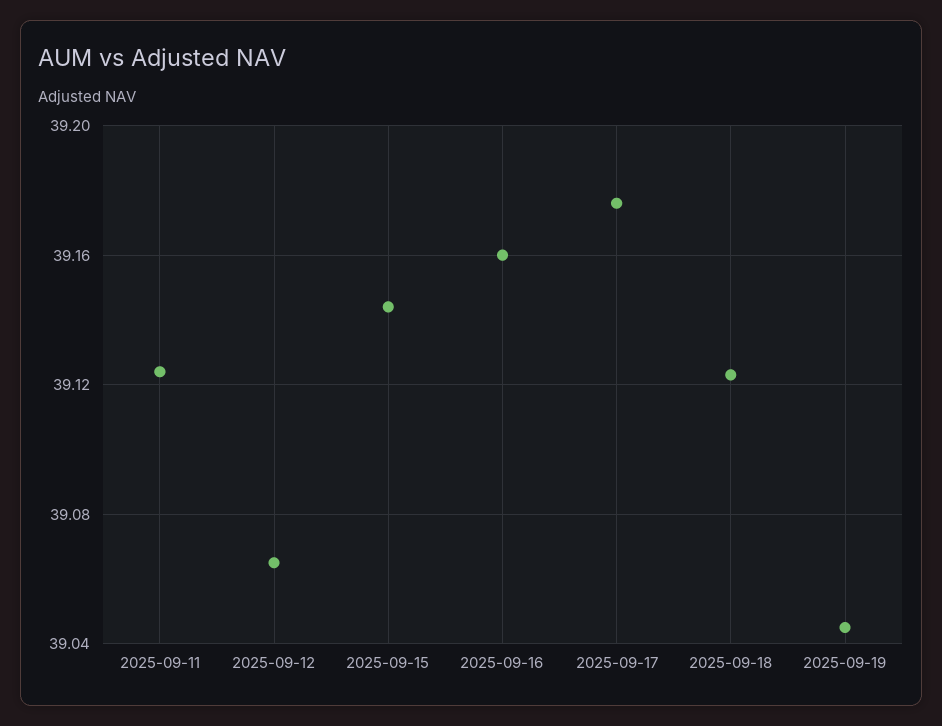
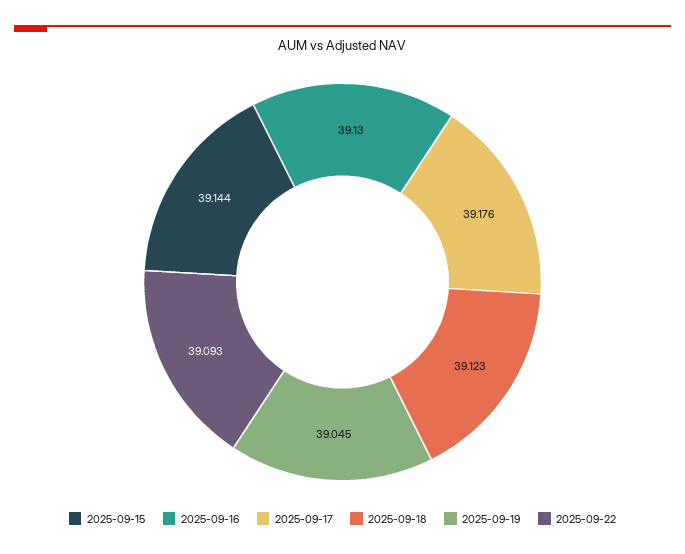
2025-09-11: 39.125 -> none
2025-09-12: 39.065 -> none
2025-09-16: 39.16 -> 39.13
2025-09-22: none -> 39.093

